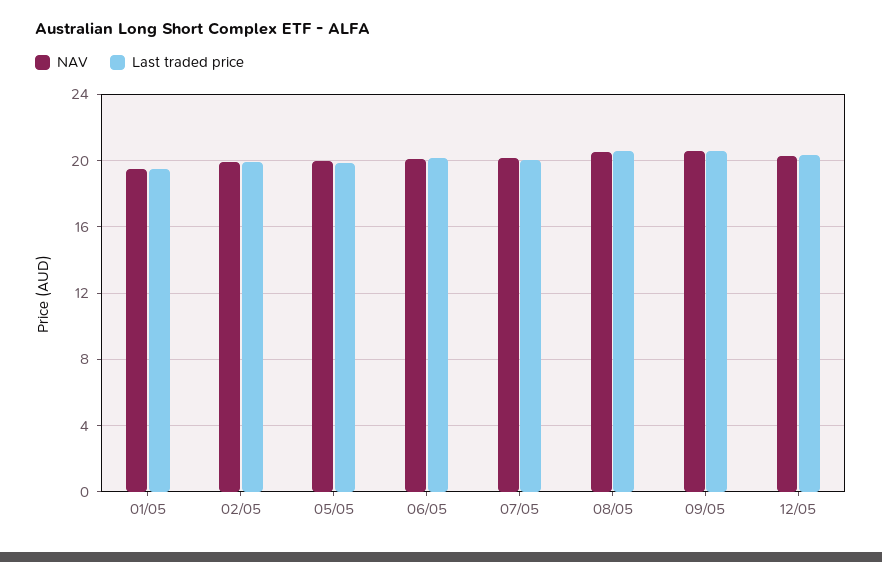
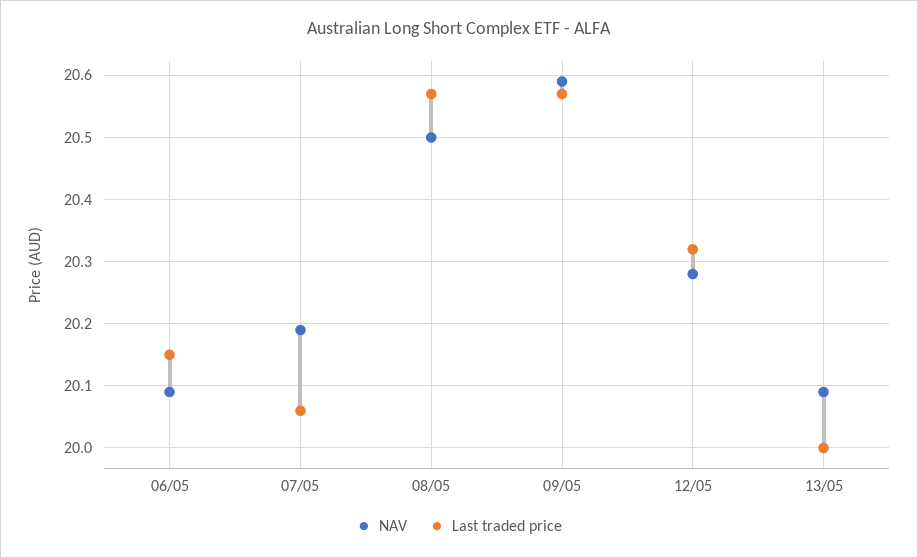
NAV, 01/05: 19.5 -> none
Last traded price, 01/05: 19.5 -> none
NAV, 02/05: 20 -> none
Last traded price, 02/05: 20 -> none
NAV, 05/05: 20 -> none
Last traded price, 05/05: 20 -> none
NAV, 13/05: none -> 20.09
Last traded price, 13/05: none -> 20

